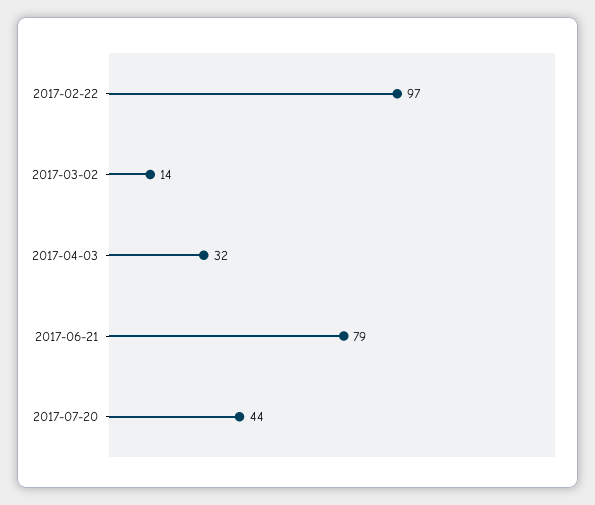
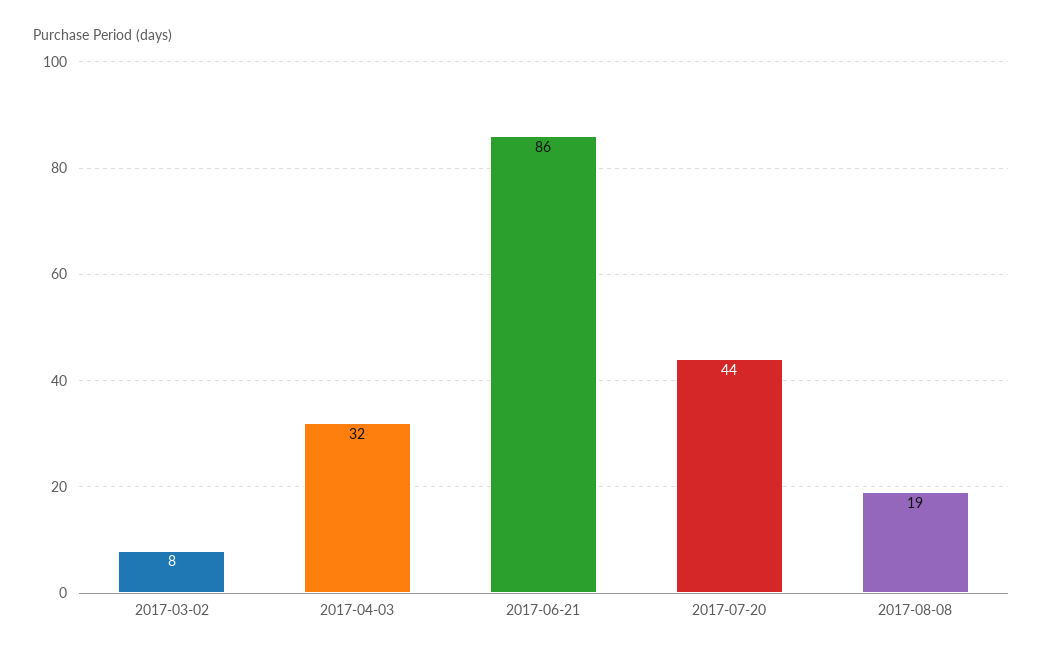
2017-02-22: 97 -> none
2017-03-02: 14 -> 8
2017-06-21: 79 -> 86
2017-08-08: none -> 19

